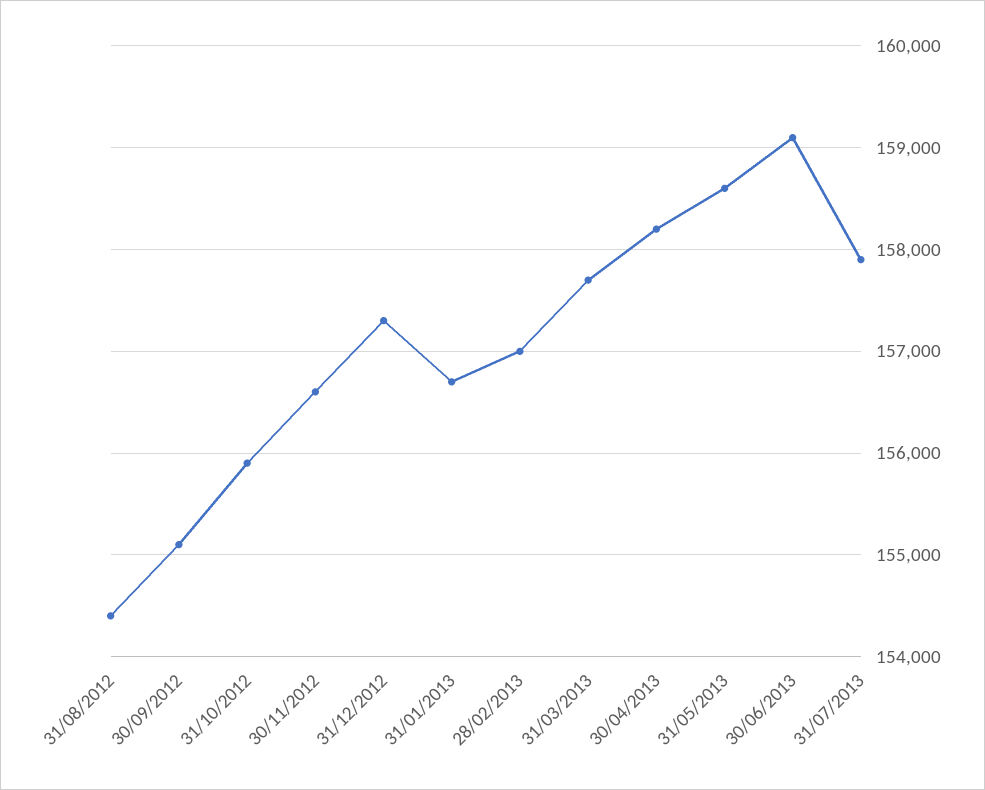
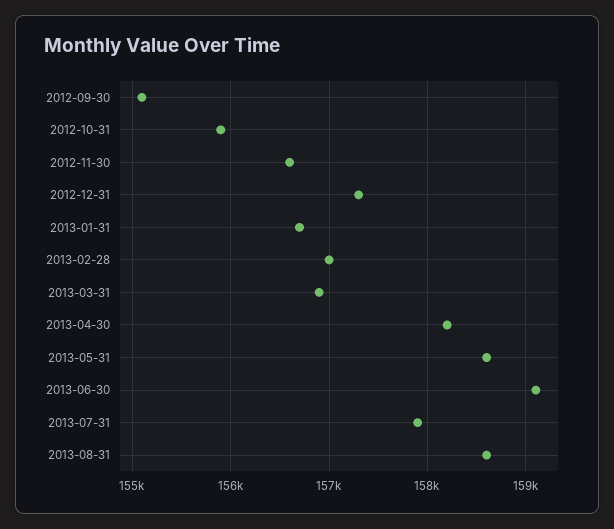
31/08/2012: 154400 -> none
31/03/2013: 157700 -> 156900
2013-08-31: none -> 158600

